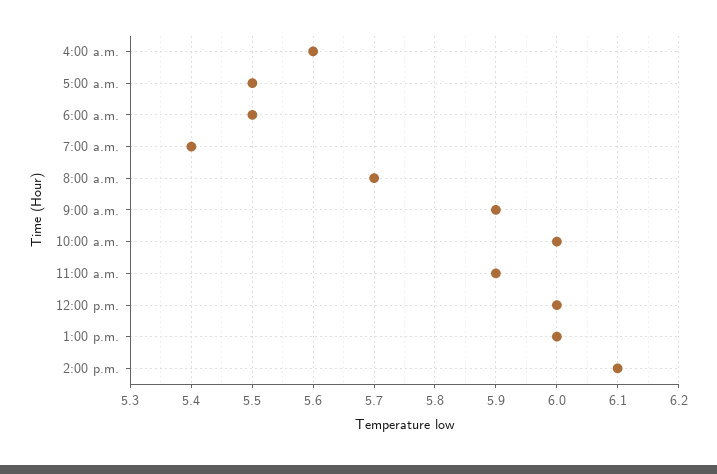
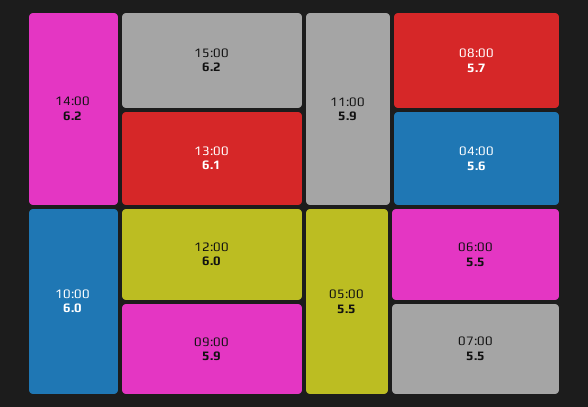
7:00 a.m.: 5.4 -> 5.5
1:00 p.m.: 6 -> 6.1
2:00 p.m.: 6.1 -> 6.2
15:00: none -> 6.2

